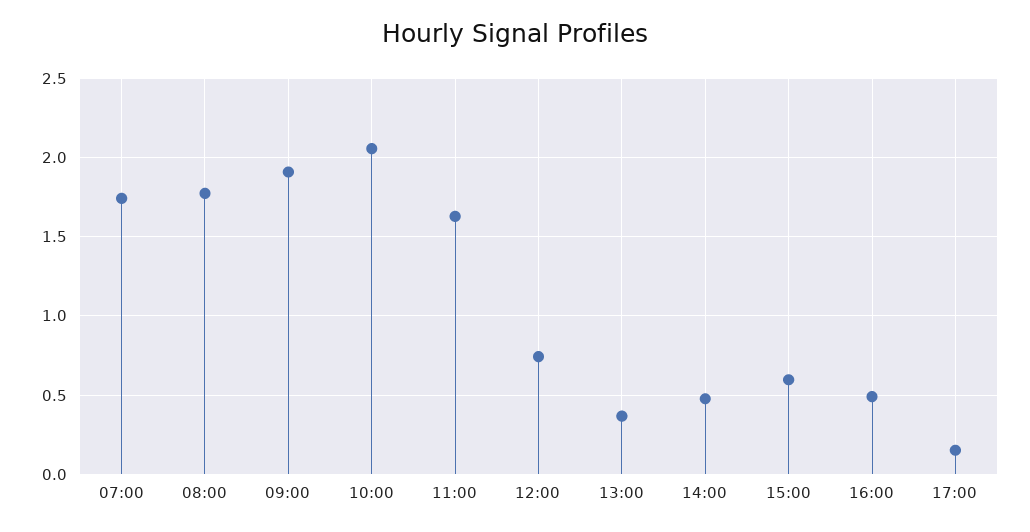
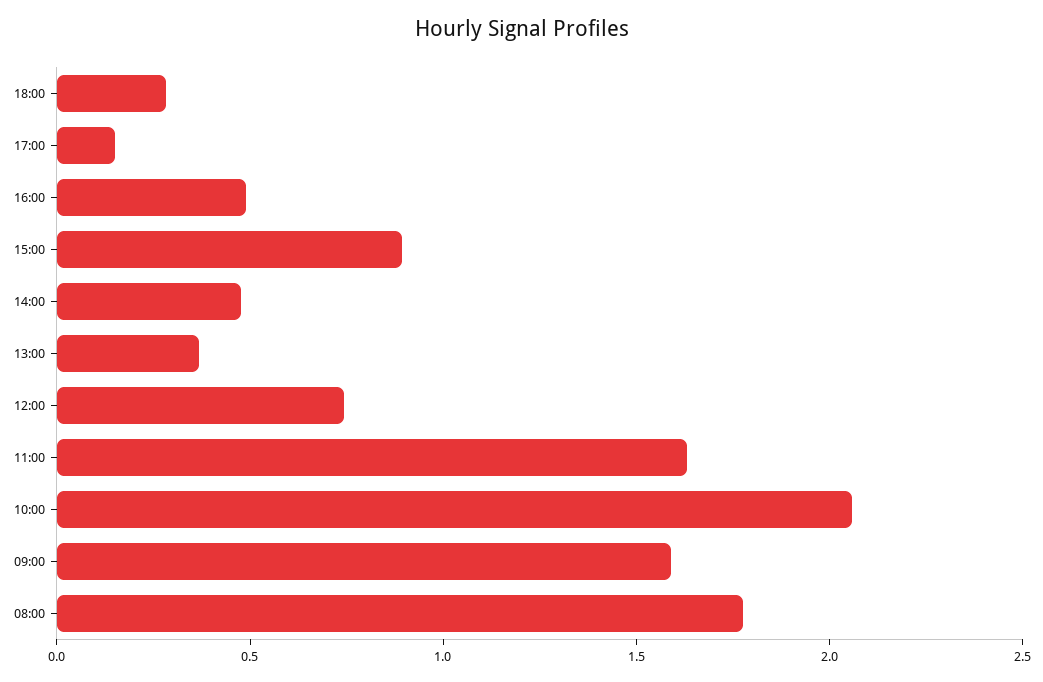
07:00: 1.75 -> none
09:00: 1.9 -> 1.6
15:00: 0.6 -> 0.9
18:00: none -> 0.3

